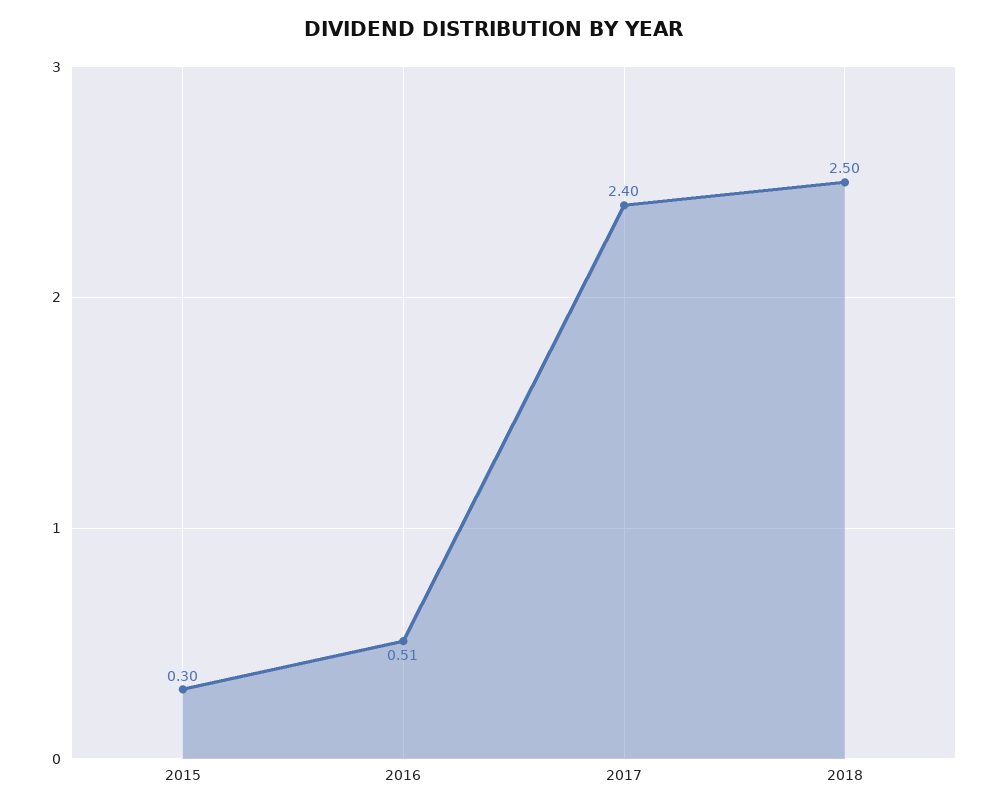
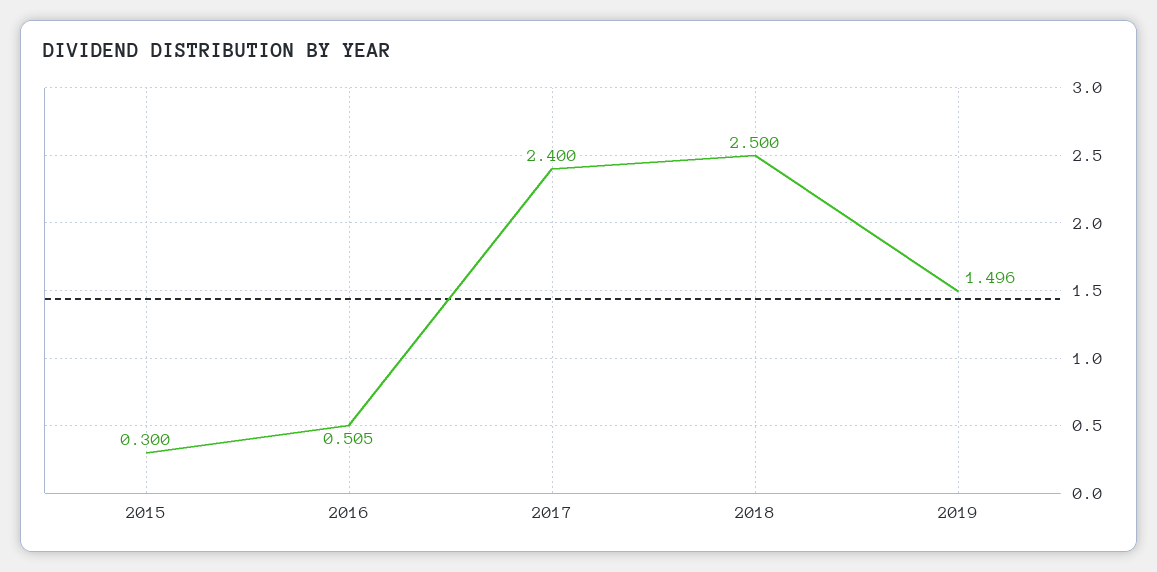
2019: none -> 1.496

